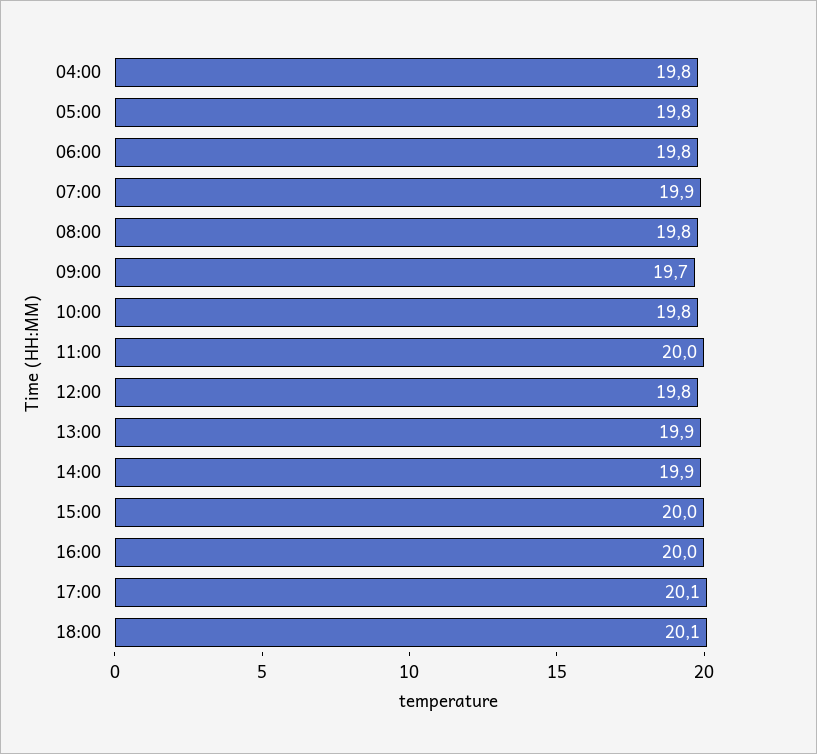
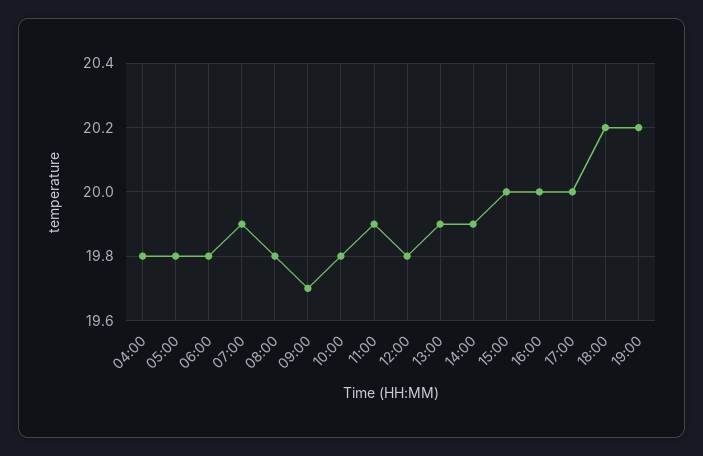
11:00: 20 -> 19.9
17:00: 20.1 -> 20
18:00: 20.1 -> 20.2
19:00: none -> 20.2

